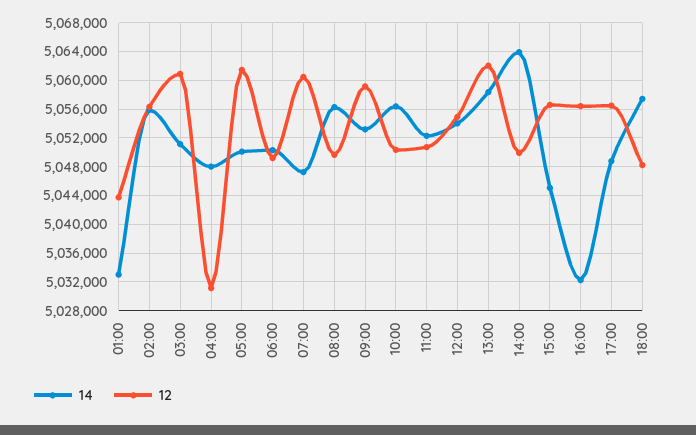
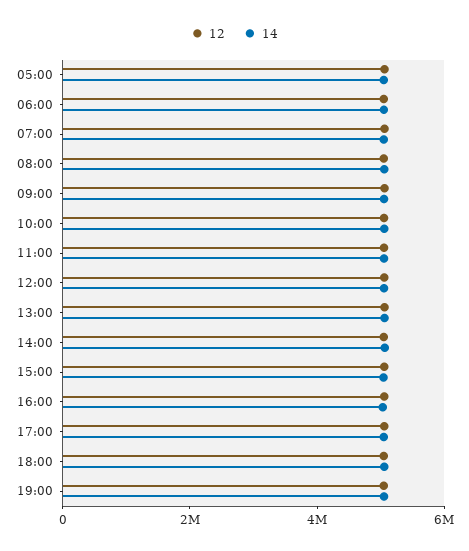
14, 01:00: 5033000 -> none
12, 01:00: 5044000 -> none
14, 02:00: 5056000 -> none
12, 02:00: 5056000 -> none
14, 03:00: 5051000 -> none
12, 03:00: 5061000 -> none
14, 04:00: 5048000 -> none
12, 04:00: 5031000 -> none
12, 19:00: none -> 5000000
14, 19:00: none -> 5000000

